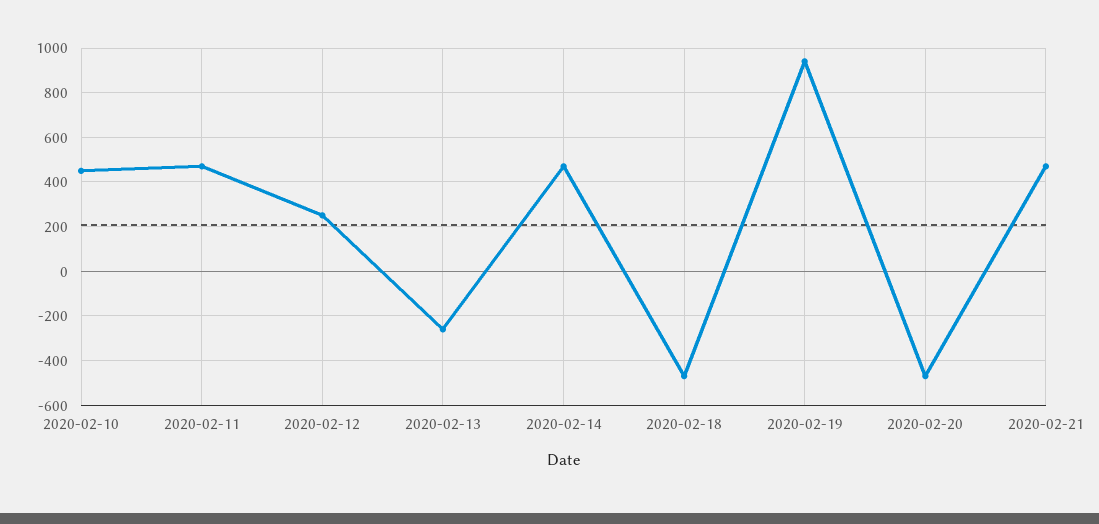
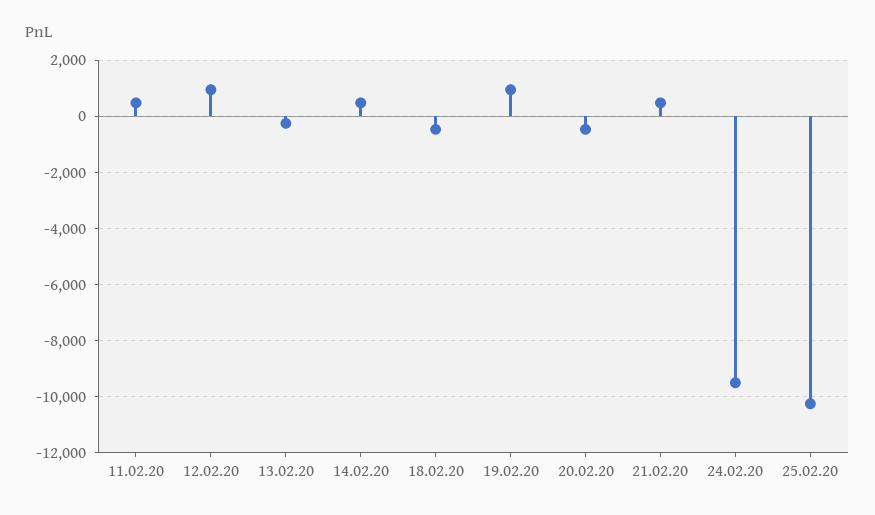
2020-02-10: 450 -> none
2020-02-12: 250 -> 1000
24.02.20: none -> -9500
25.02.20: none -> -10250

